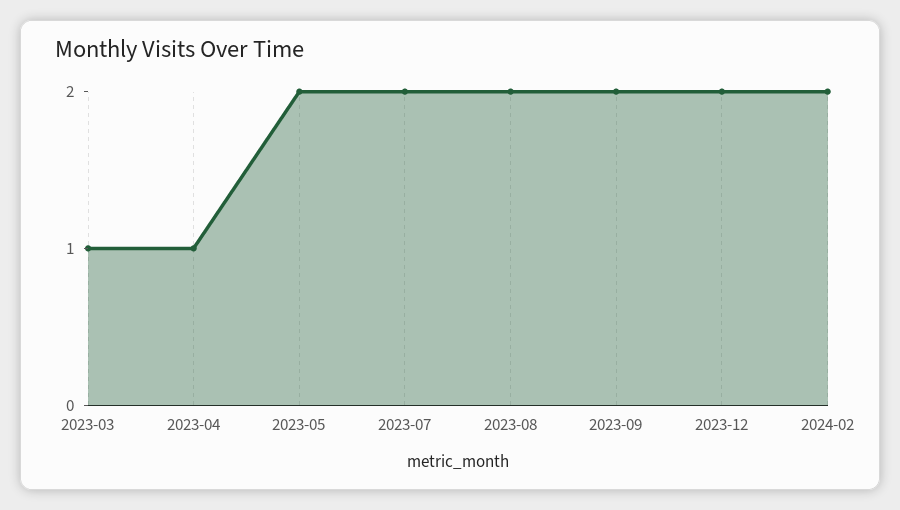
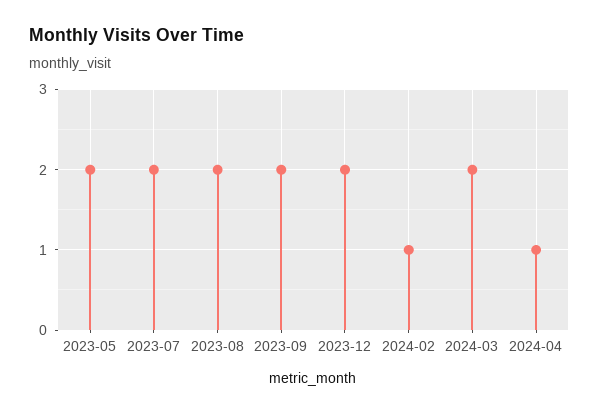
2023-03: 1 -> none
2023-04: 1 -> none
2024-02: 2 -> 1
2024-03: none -> 2
2024-04: none -> 1

